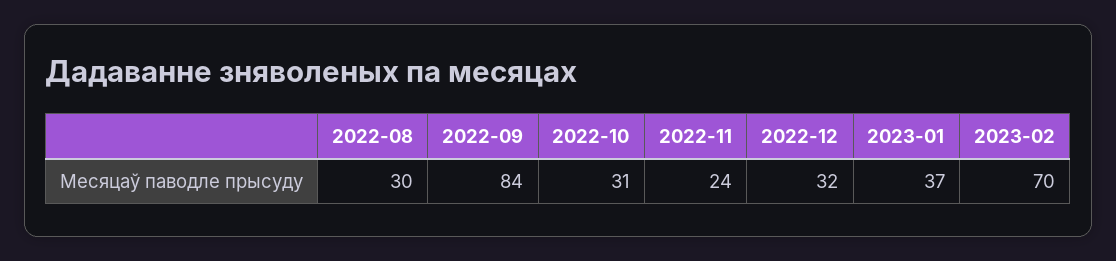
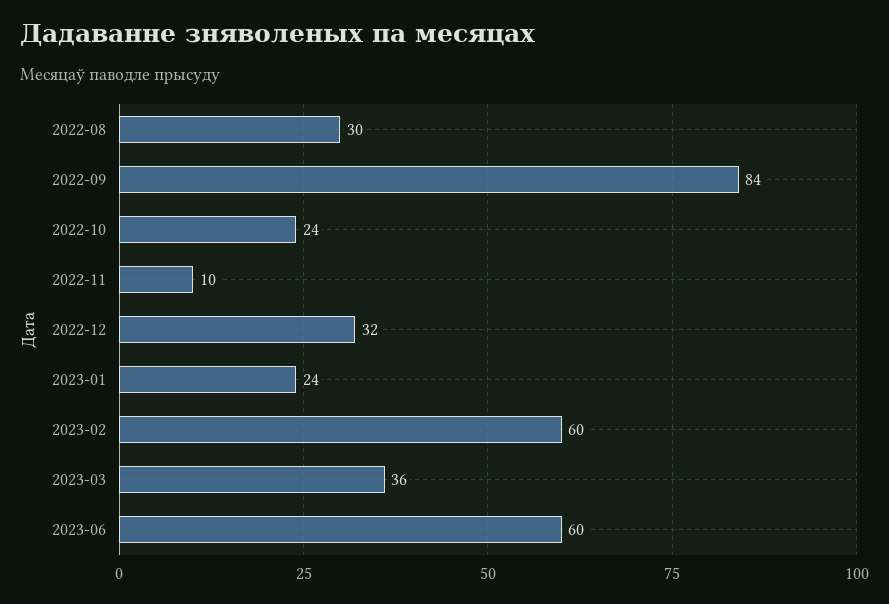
2022-10: 31 -> 24
2022-11: 24 -> 10
2023-01: 37 -> 24
2023-02: 70 -> 60
2023-03: none -> 36
2023-06: none -> 60

